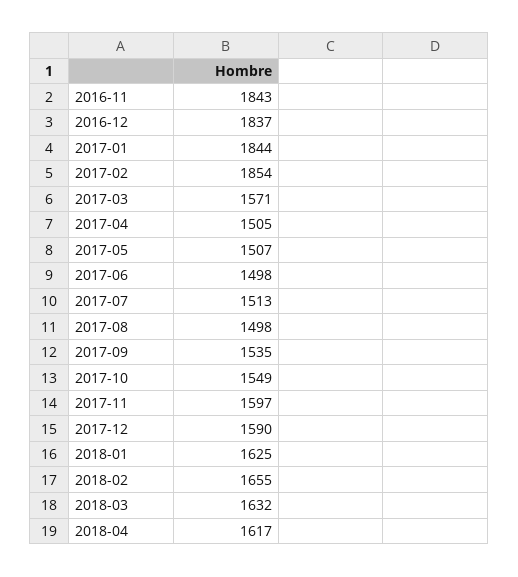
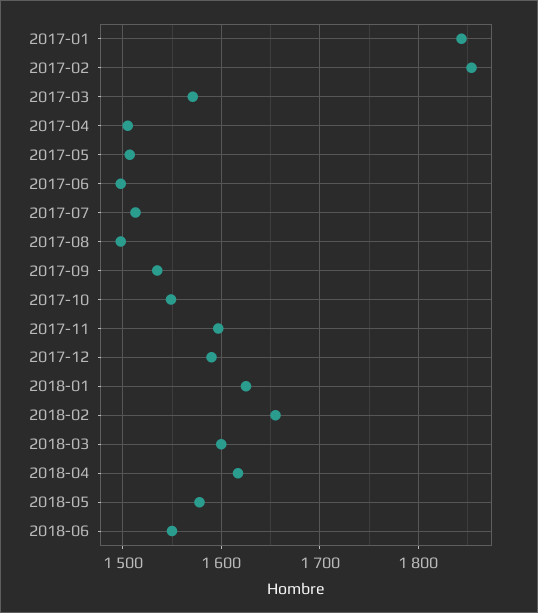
2016-11: 1843 -> none
2016-12: 1837 -> none
2018-03: 1632 -> 1600
2018-05: none -> 1580
2018-06: none -> 1550

